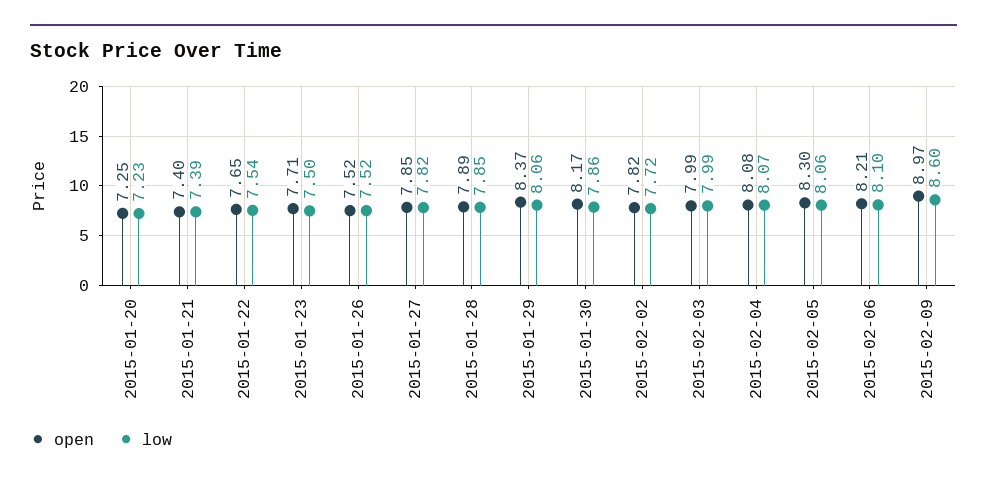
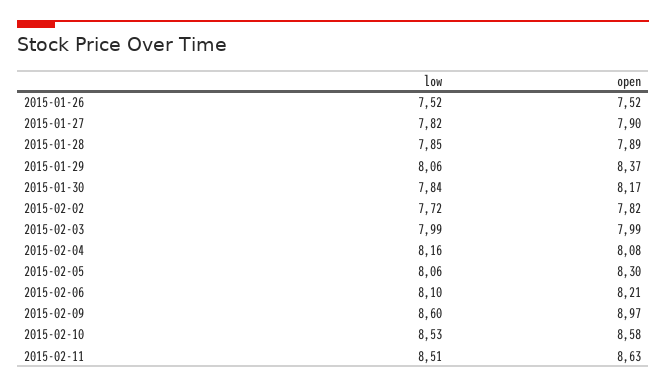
open, 2015-01-20: 7.25 -> none
low, 2015-01-20: 7.23 -> none
open, 2015-01-21: 7.4 -> none
low, 2015-01-21: 7.39 -> none
open, 2015-01-22: 7.65 -> none
low, 2015-01-22: 7.54 -> none
open, 2015-01-23: 7.71 -> none
low, 2015-01-23: 7.5 -> none
open, 2015-01-27: 7.85 -> 7.9
low, 2015-01-30: 7.86 -> 7.84
low, 2015-02-04: 8.07 -> 8.16
low, 2015-02-10: none -> 8.53
open, 2015-02-10: none -> 8.58
low, 2015-02-11: none -> 8.51
open, 2015-02-11: none -> 8.63

